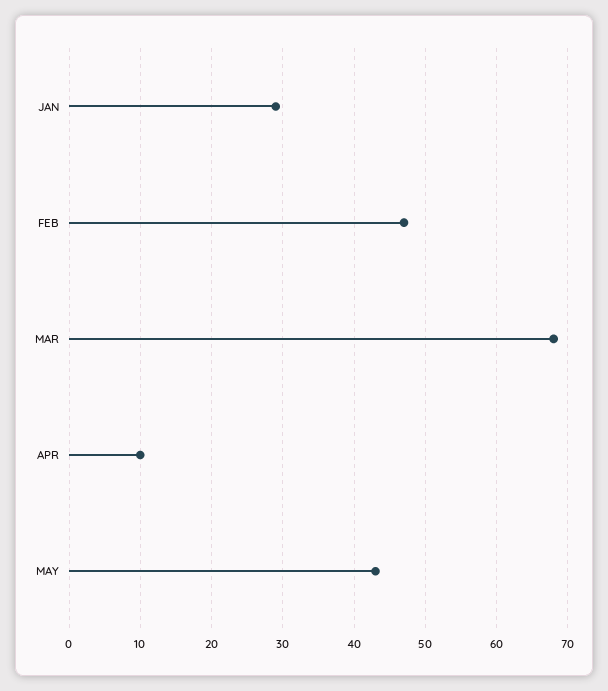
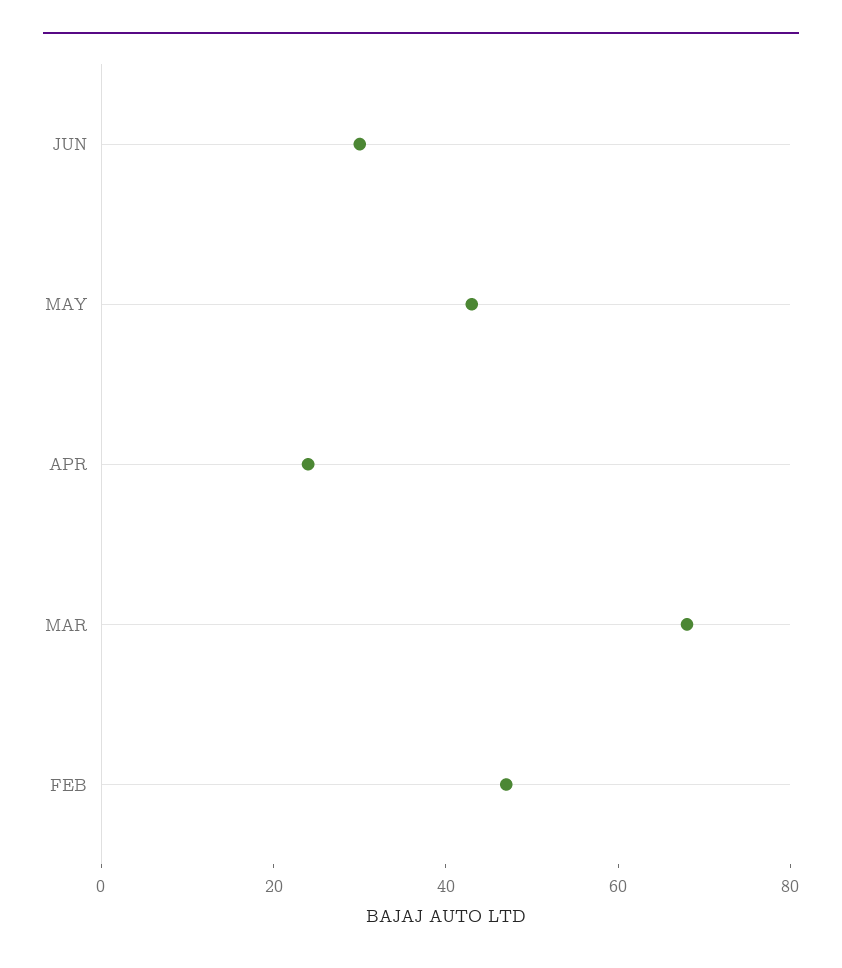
JAN: 29 -> none
APR: 10 -> 25
JUN: none -> 30

